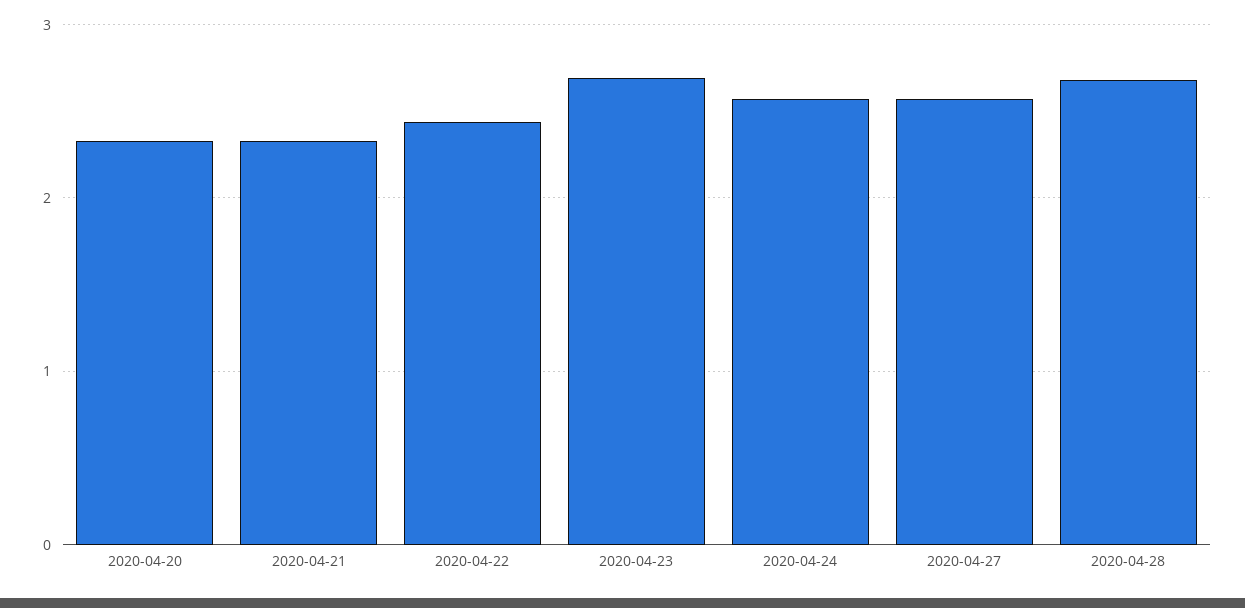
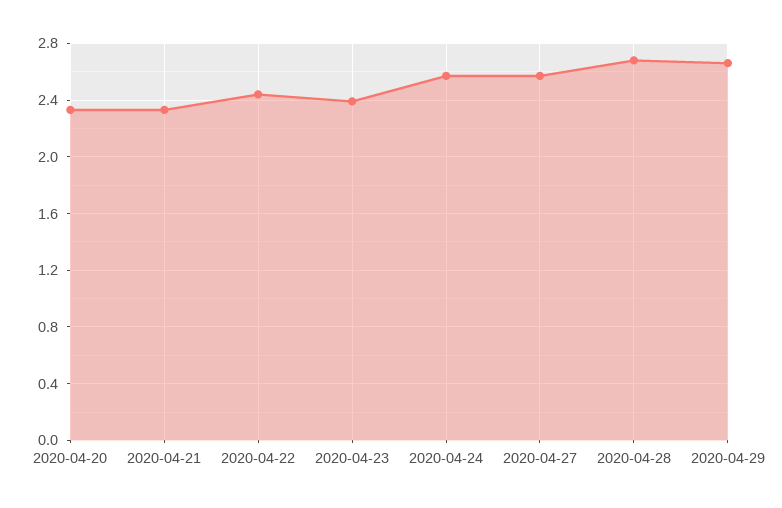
2020-04-23: 2.7 -> 2.4
2020-04-29: none -> 2.65

